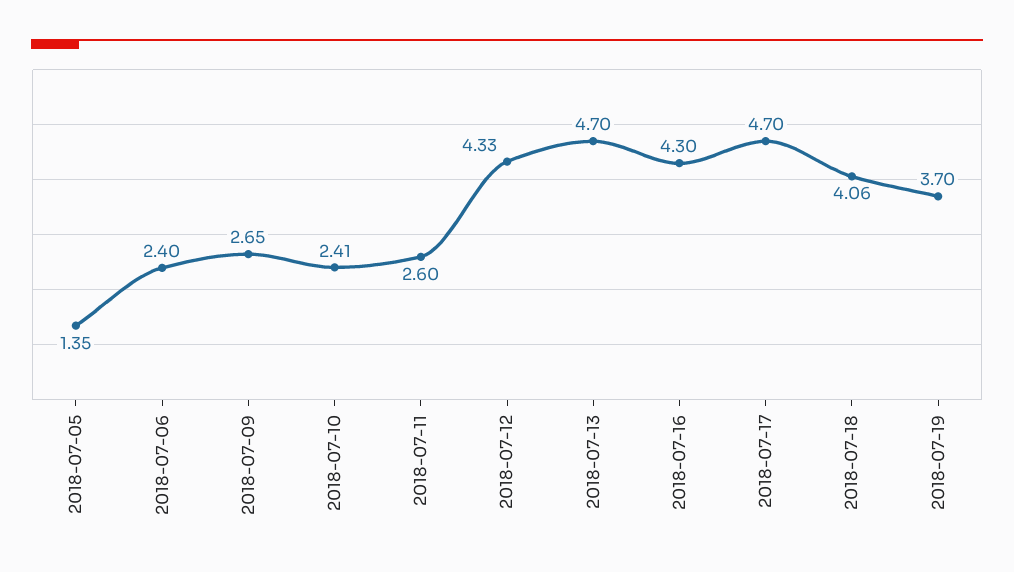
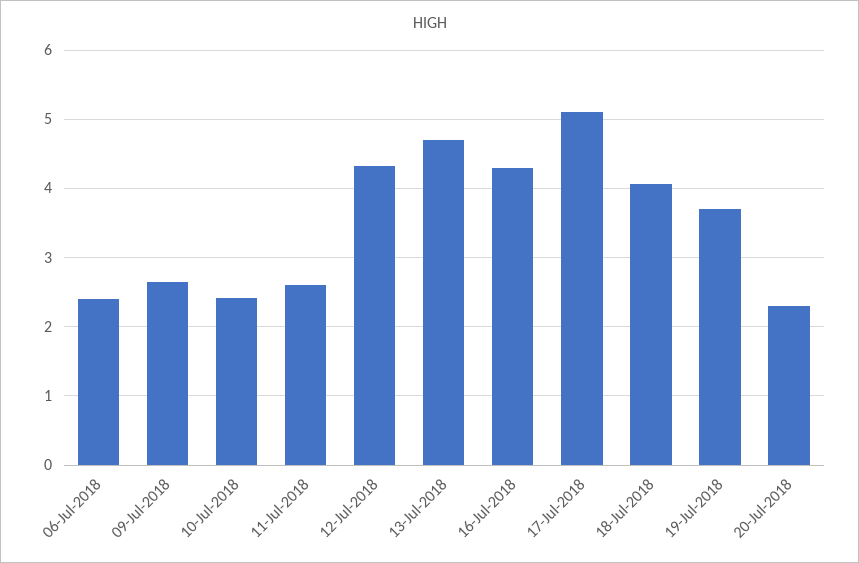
2018-07-05: 1.35 -> none
2018-07-17: 4.7 -> 5.1
20-Jul-2018: none -> 2.3

